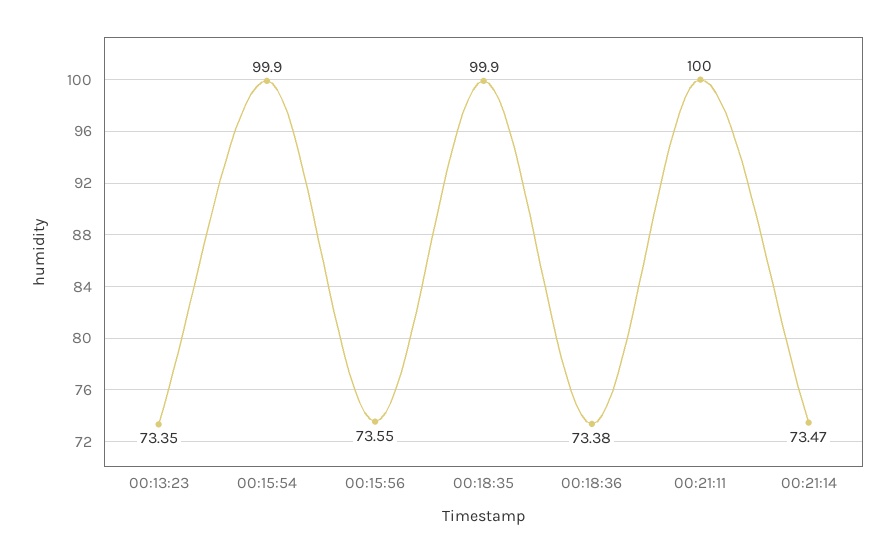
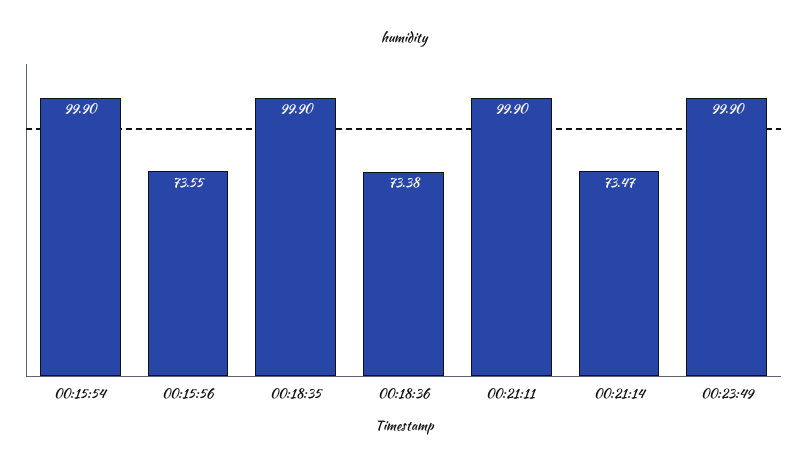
00:13:23: 73.35 -> none
00:21:11: 100 -> 99.9
00:23:49: none -> 99.9

